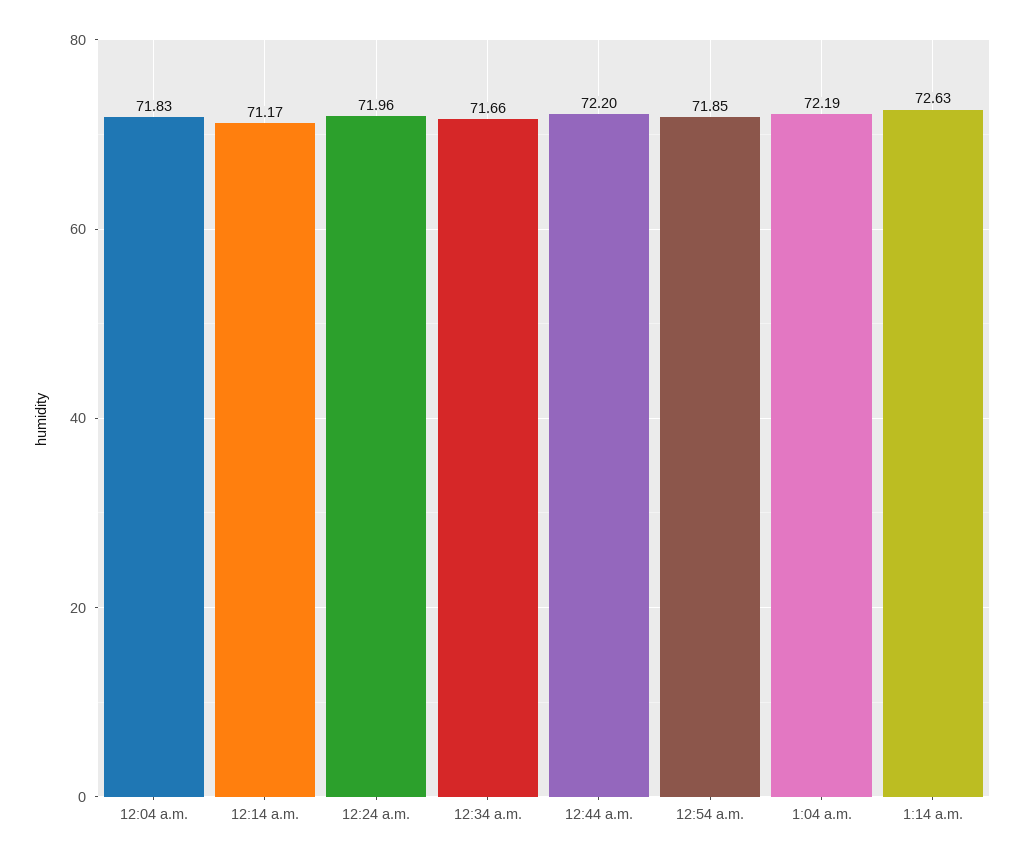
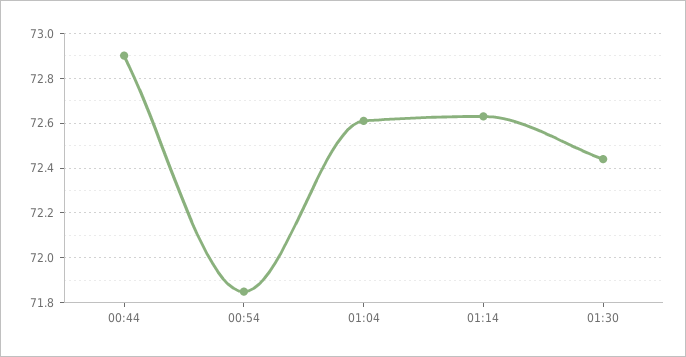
12:04 a.m.: 71.83 -> none
12:14 a.m.: 71.17 -> none
12:24 a.m.: 71.96 -> none
12:34 a.m.: 71.66 -> none
12:44 a.m.: 72.2 -> 72.9
1:04 a.m.: 72.19 -> 72.6
01:30: none -> 72.45

